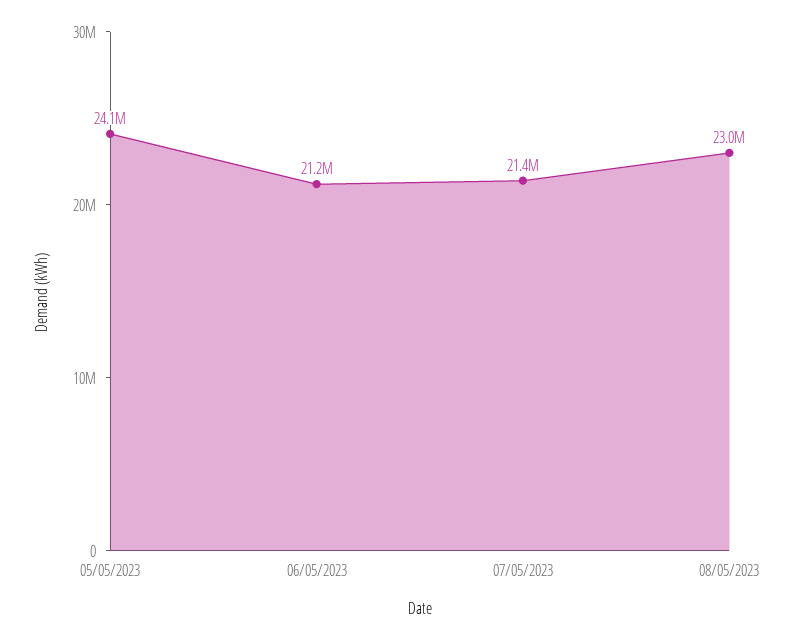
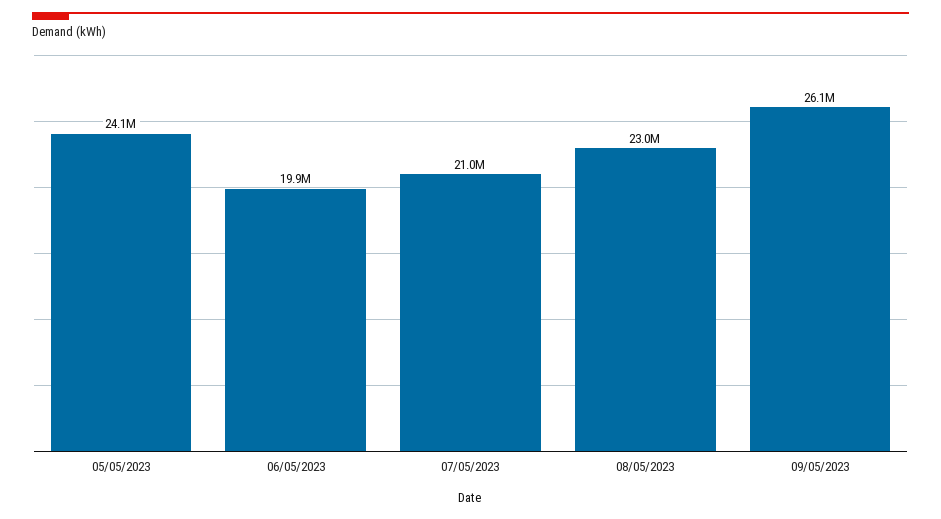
06/05/2023: 21200000 -> 19900000
07/05/2023: 21400000 -> 21000000
09/05/2023: none -> 26100000

